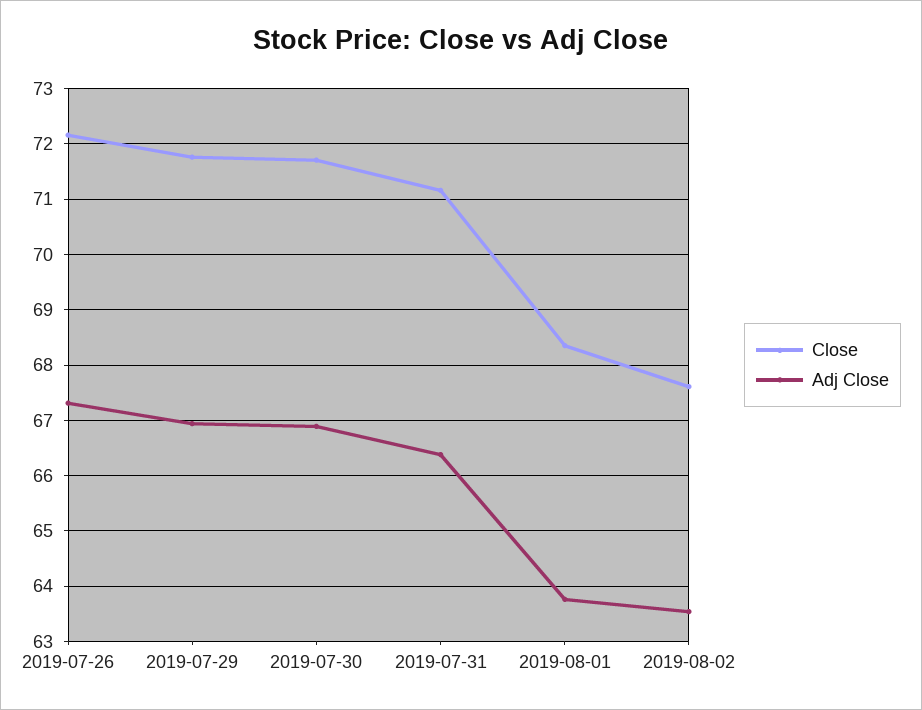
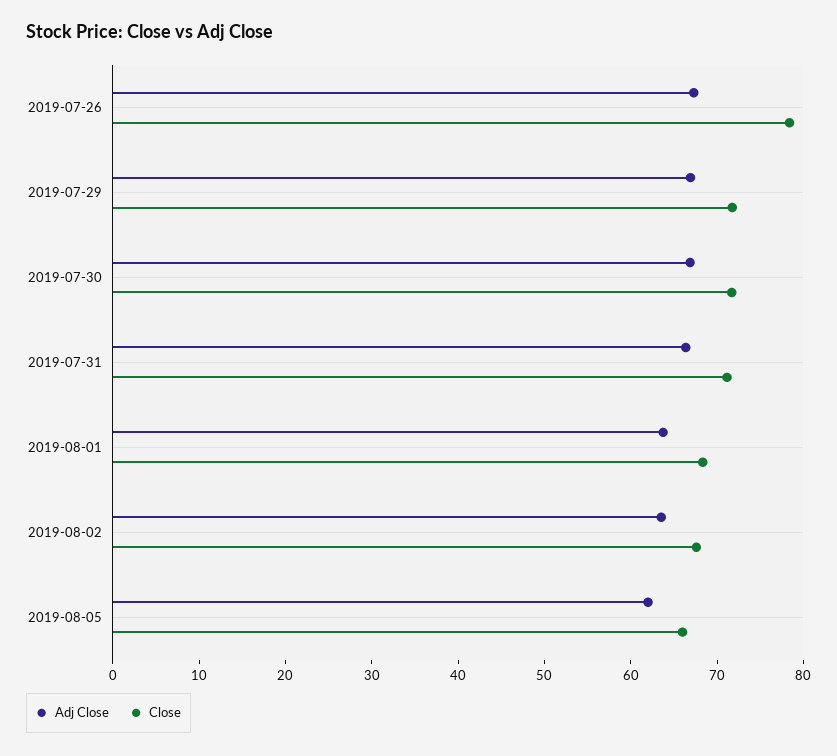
Close, 2019-07-26: 72.2 -> 78
Adj Close, 2019-08-05: none -> 62
Close, 2019-08-05: none -> 66

